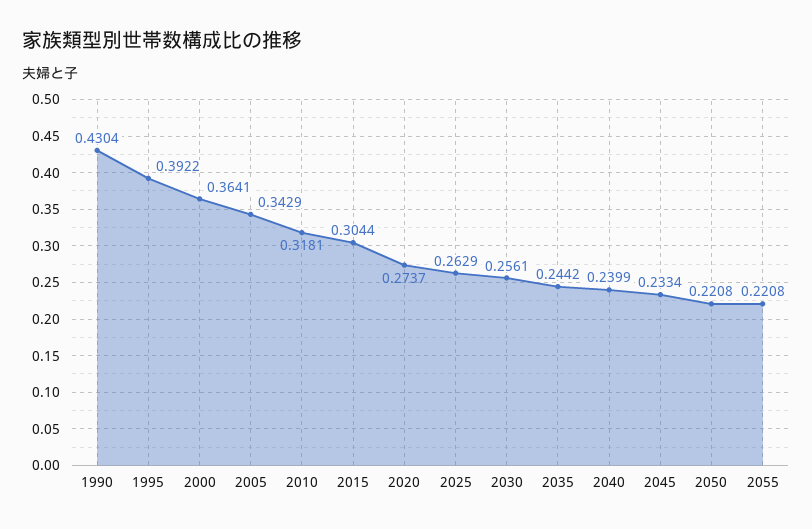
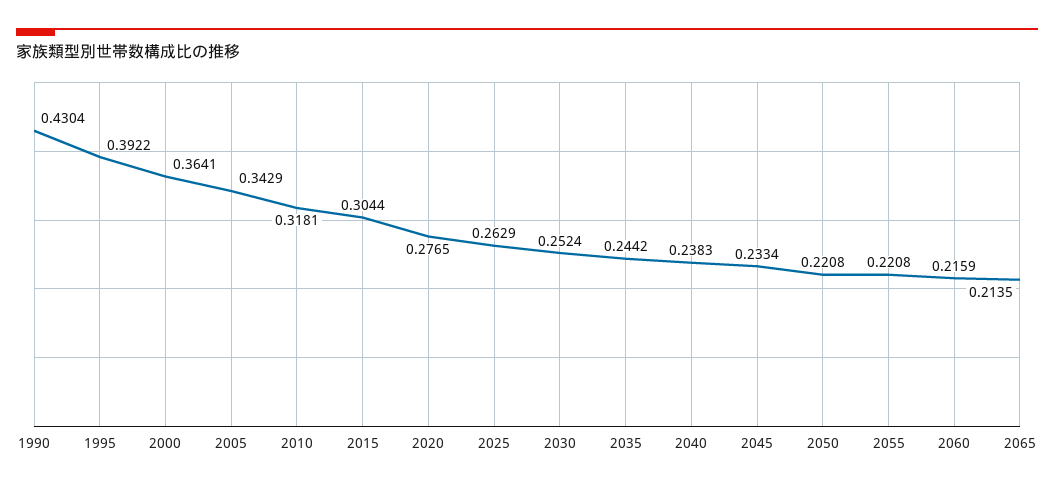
2020: 0.2737 -> 0.2765
2030: 0.2561 -> 0.2524
2040: 0.2399 -> 0.2383
2060: none -> 0.2159
2065: none -> 0.2135

